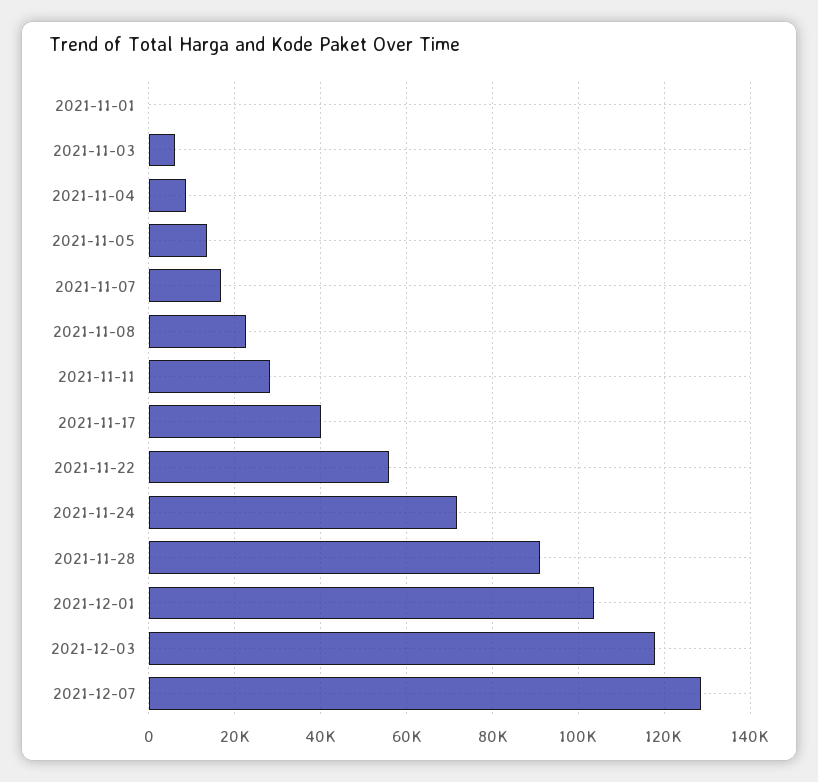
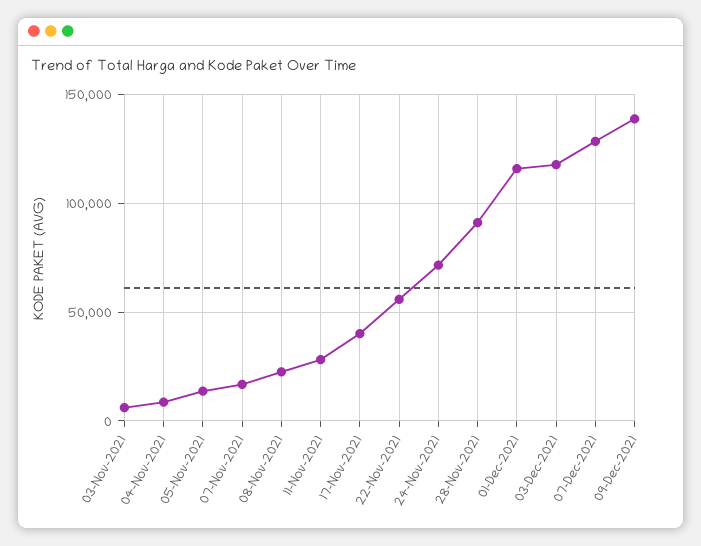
2021-11-01: 0 -> none
2021-12-01: 104000 -> 115000
09-Dec-2021: none -> 140000

